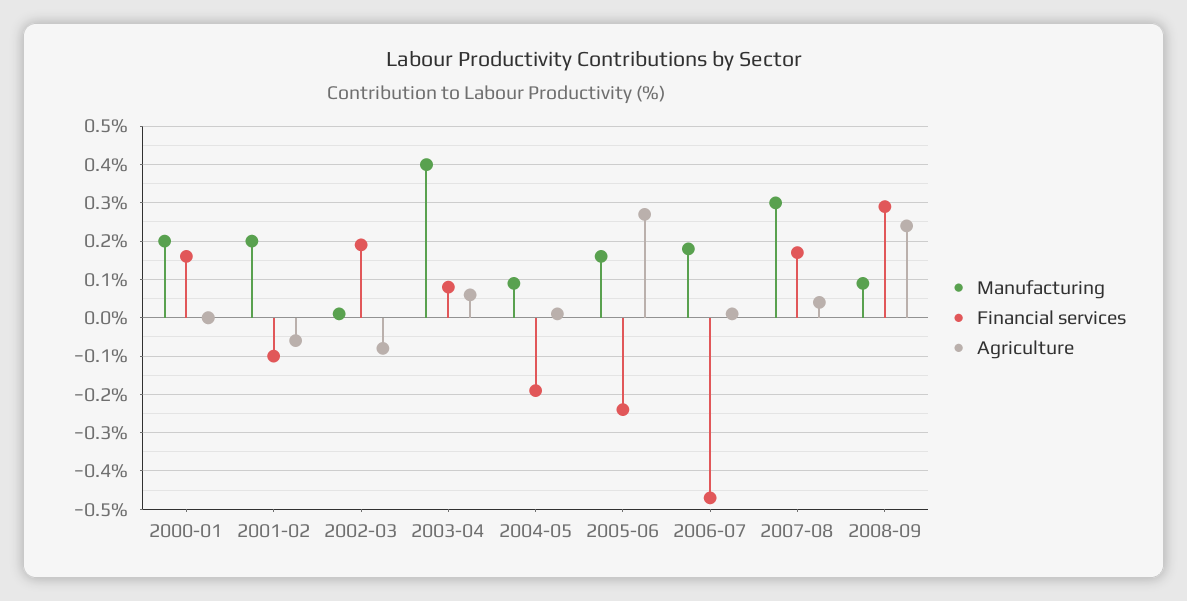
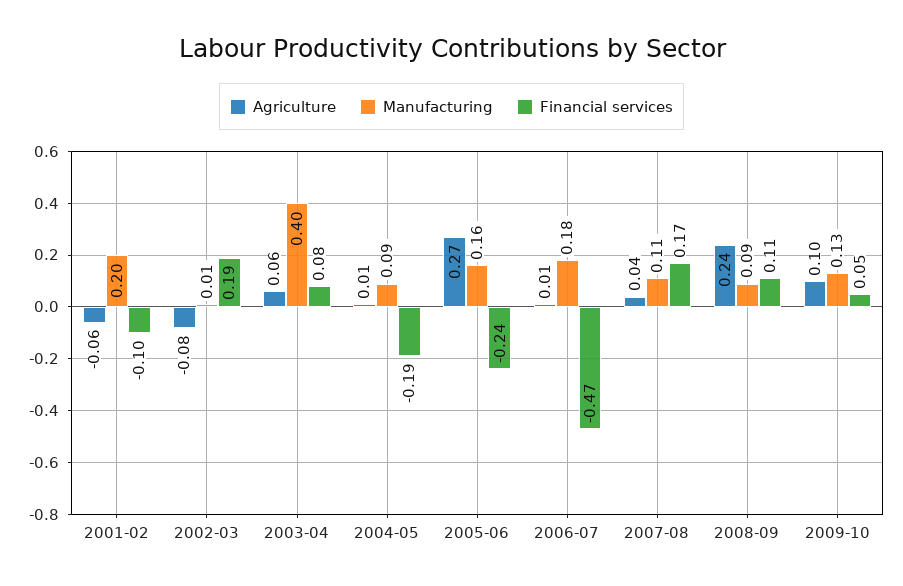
Manufacturing, 2000-01: 0.2 -> none
Financial services, 2000-01: 0.15 -> none
Agriculture, 2000-01: 0 -> none
Manufacturing, 2007-08: 0.3 -> 0.11
Financial services, 2008-09: 0.3 -> 0.11
Agriculture, 2009-10: none -> 0.1
Manufacturing, 2009-10: none -> 0.13
Financial services, 2009-10: none -> 0.05

